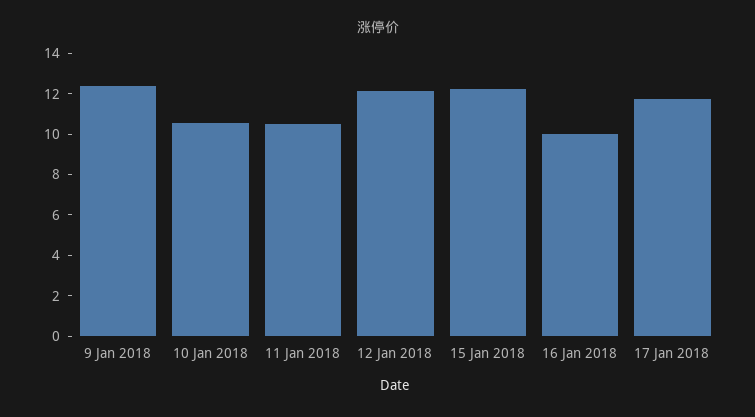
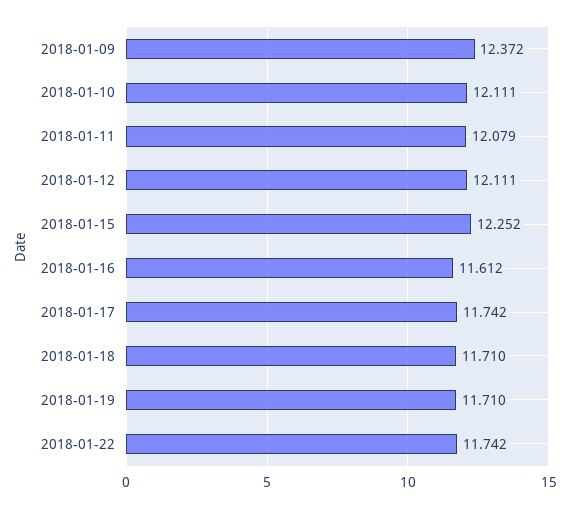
10 Jan 2018: 10.5 -> 12.111
11 Jan 2018: 10.5 -> 12.079
16 Jan 2018: 10 -> 11.612
2018-01-18: none -> 11.71
2018-01-19: none -> 11.71
2018-01-22: none -> 11.742

